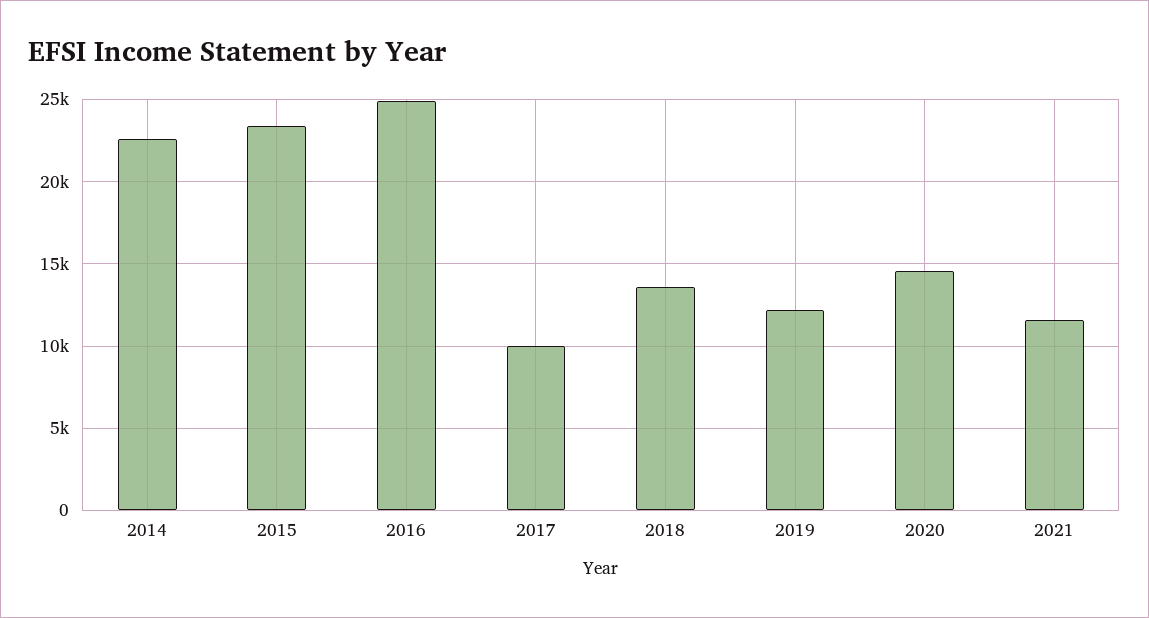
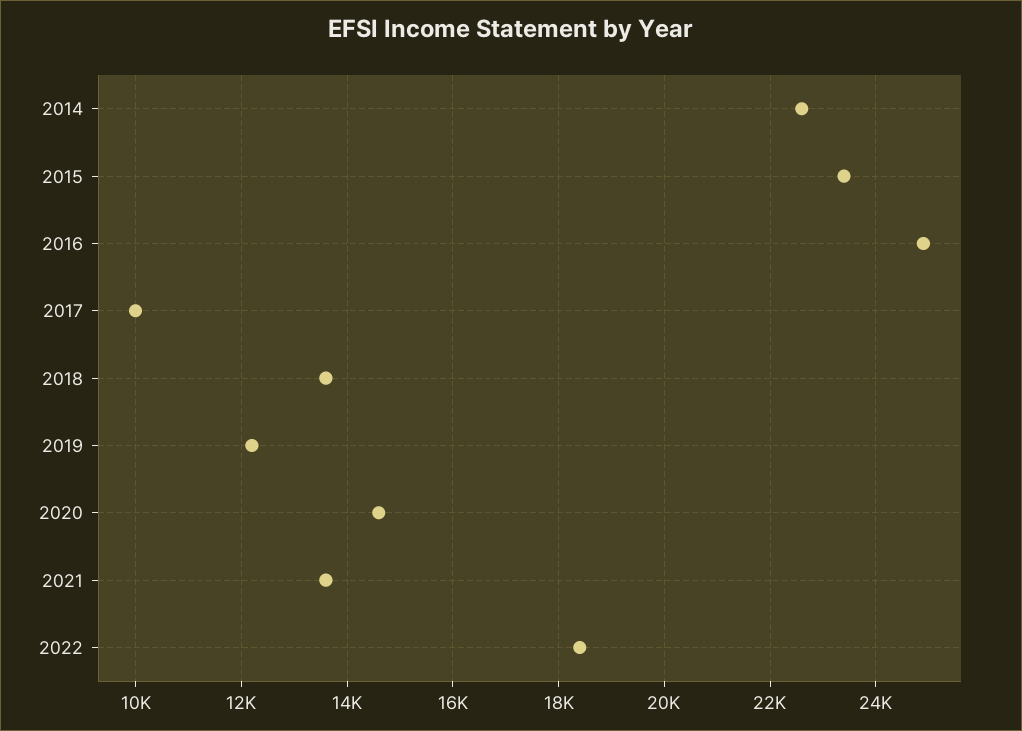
2021: 11500 -> 13600
2022: none -> 18400

